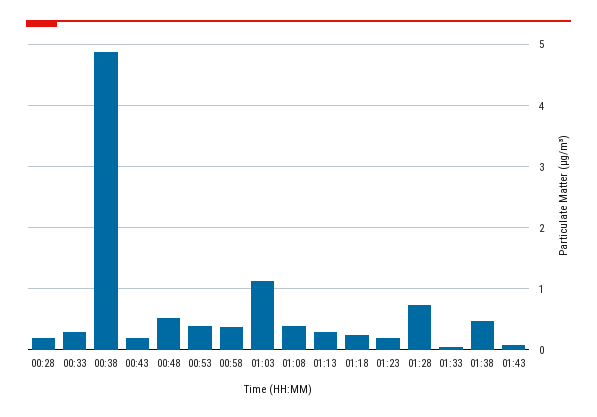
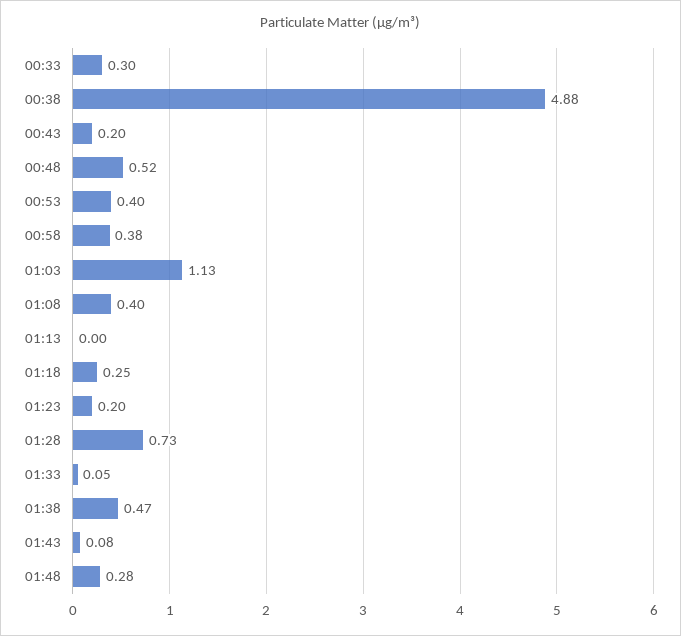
00:28: 0.2 -> none
01:13: 0.3 -> 0
01:48: none -> 0.28

